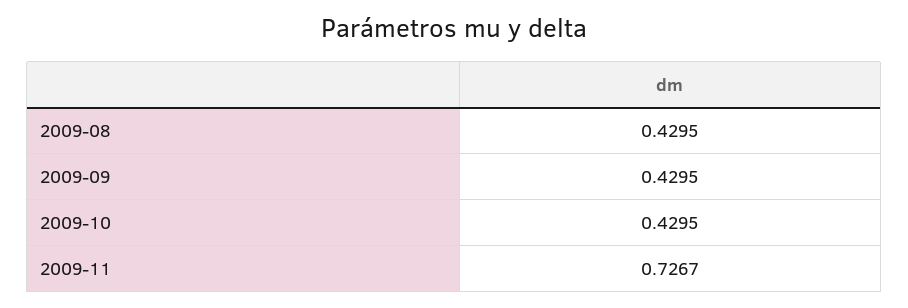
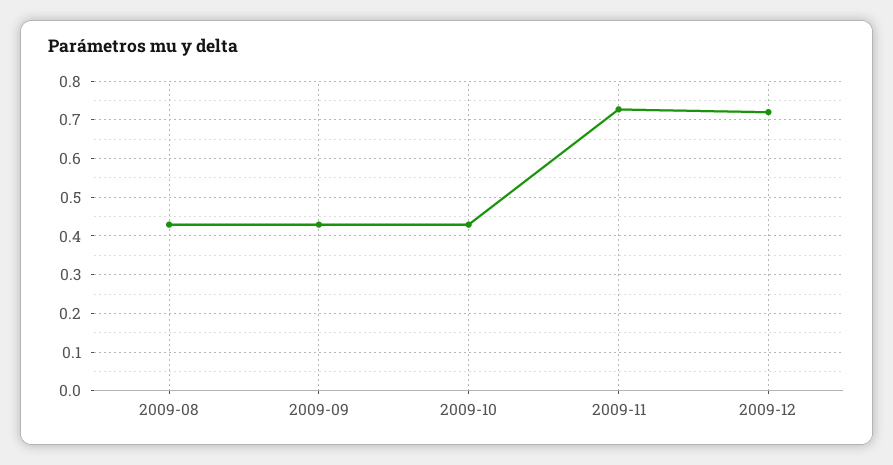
2009-12: none -> 0.72

